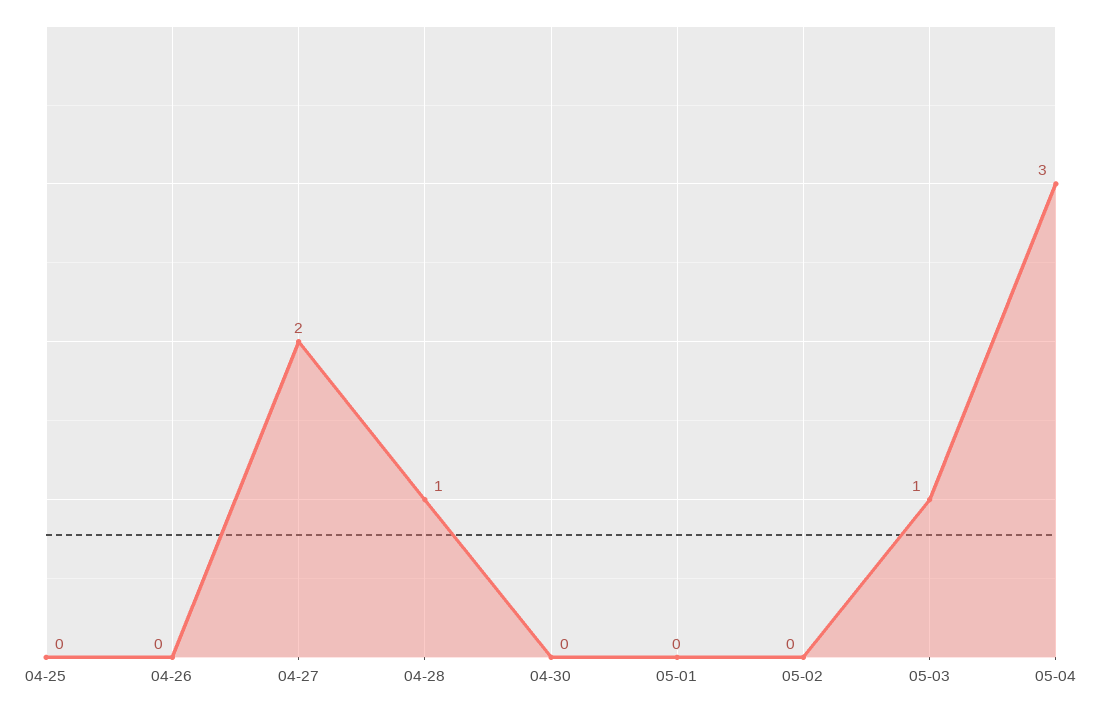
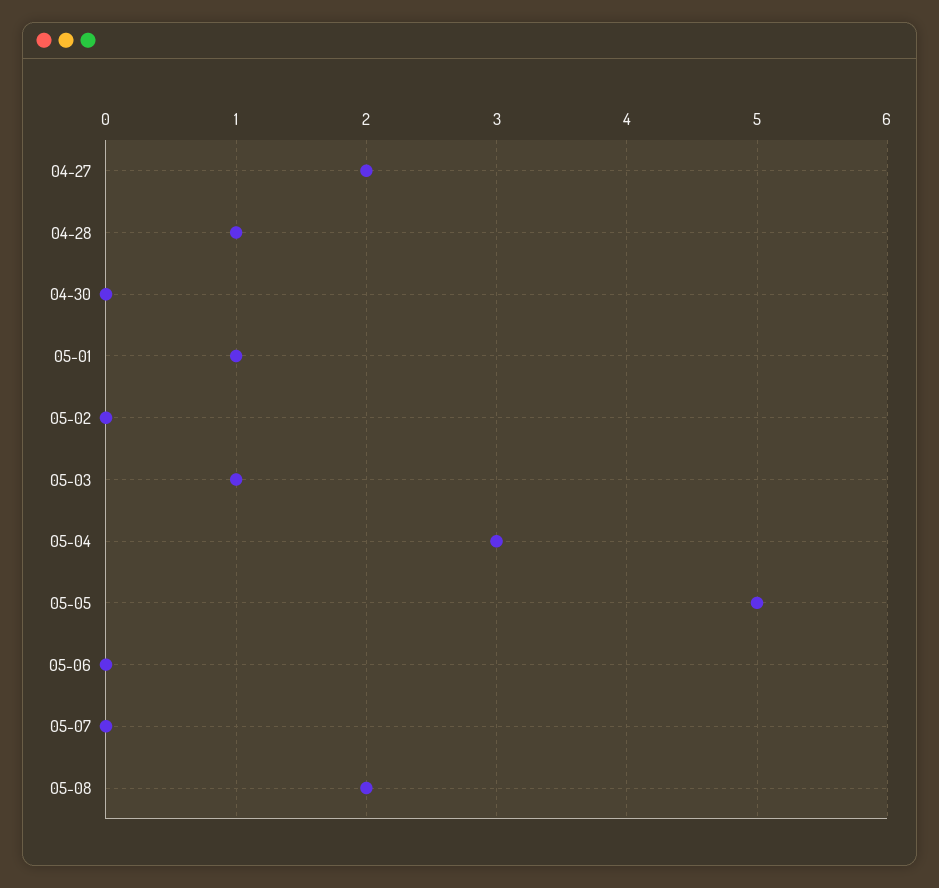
04-25: 0 -> none
04-26: 0 -> none
05-01: 0 -> 1
05-05: none -> 5
05-06: none -> 0
05-07: none -> 0
05-08: none -> 2

